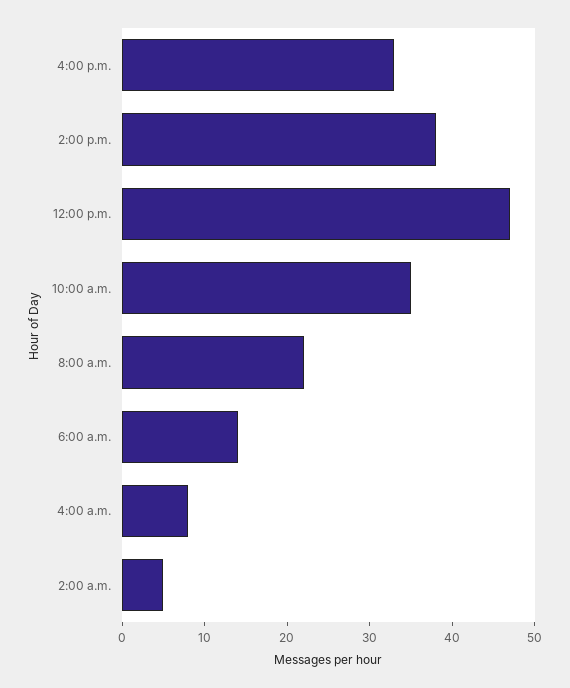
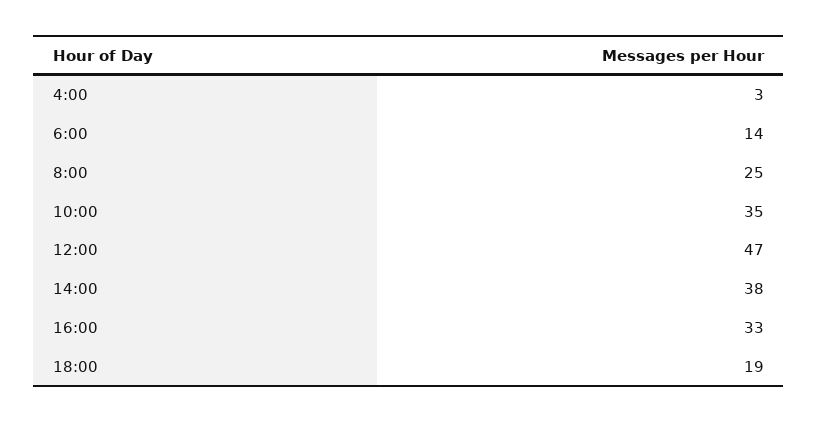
8:00 a.m.: 22 -> 25
4:00 a.m.: 8 -> 3
2:00 a.m.: 5 -> none
18:00: none -> 19

